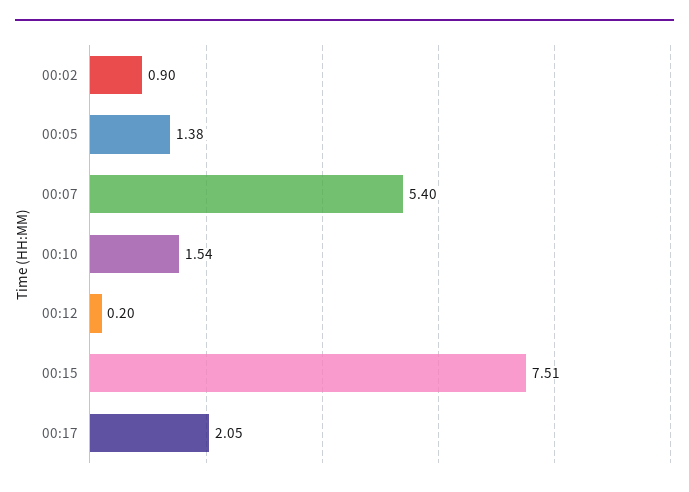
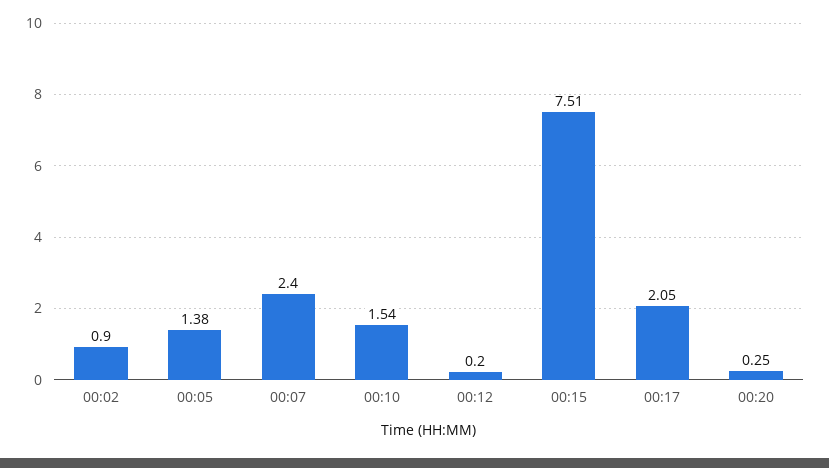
00:07: 5.4 -> 2.4
00:20: none -> 0.25

